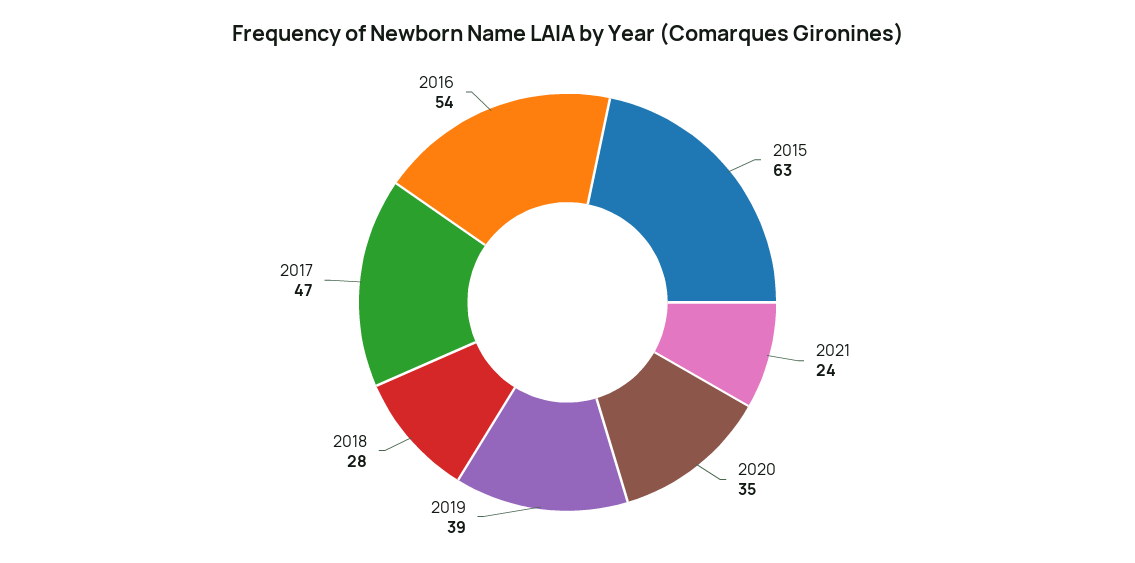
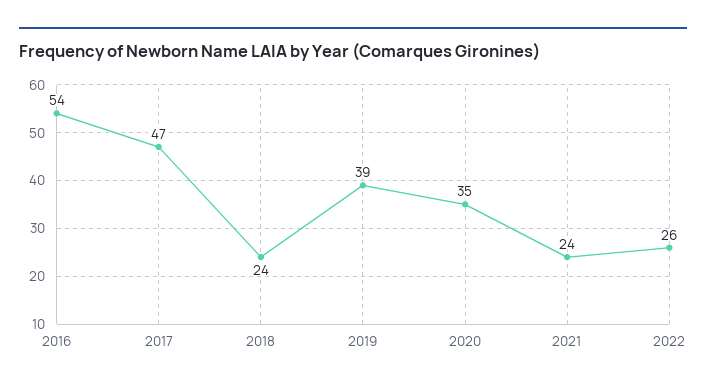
2015: 63 -> none
2018: 28 -> 24
2022: none -> 26

